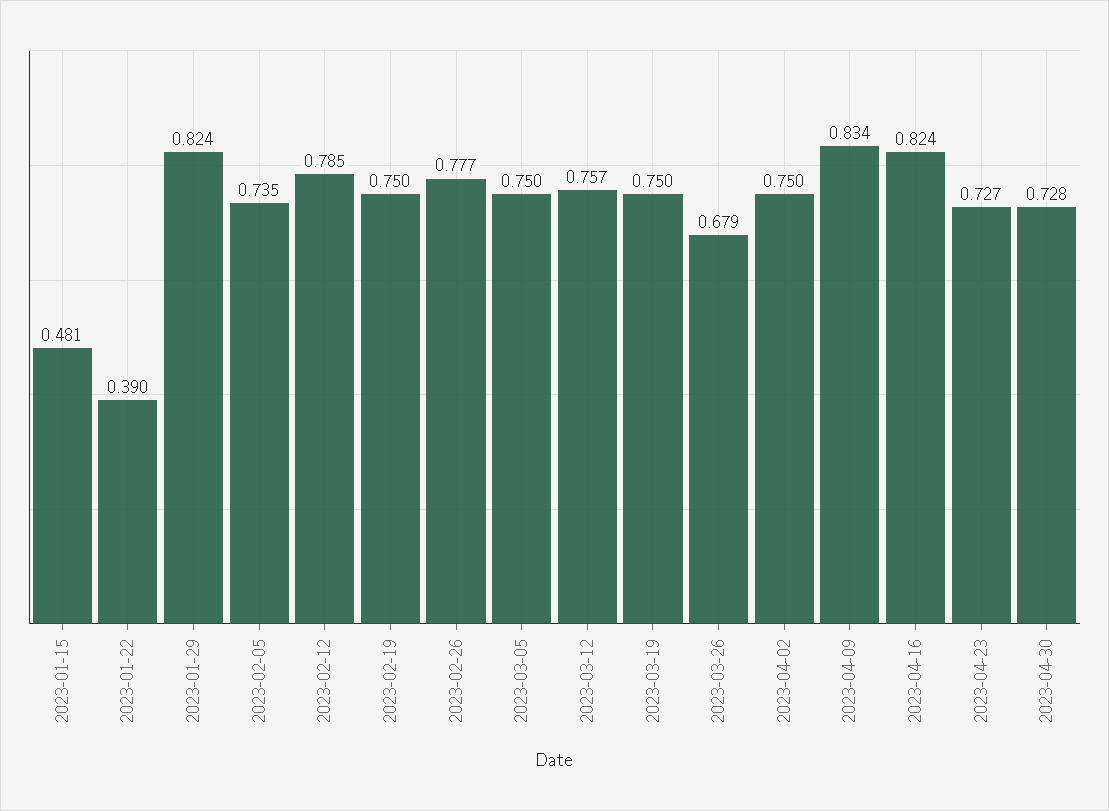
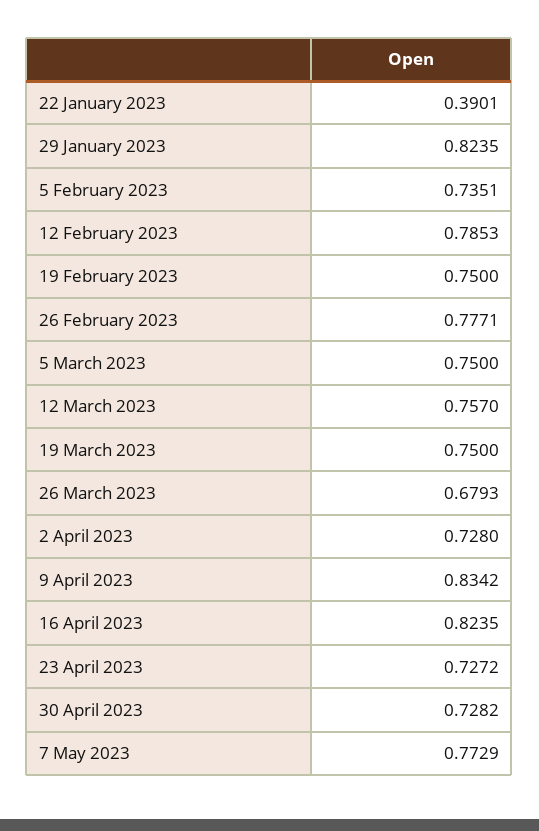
2023-01-15: 0.481 -> none
2023-04-02: 0.75 -> 0.728
7 May 2023: none -> 0.7729

